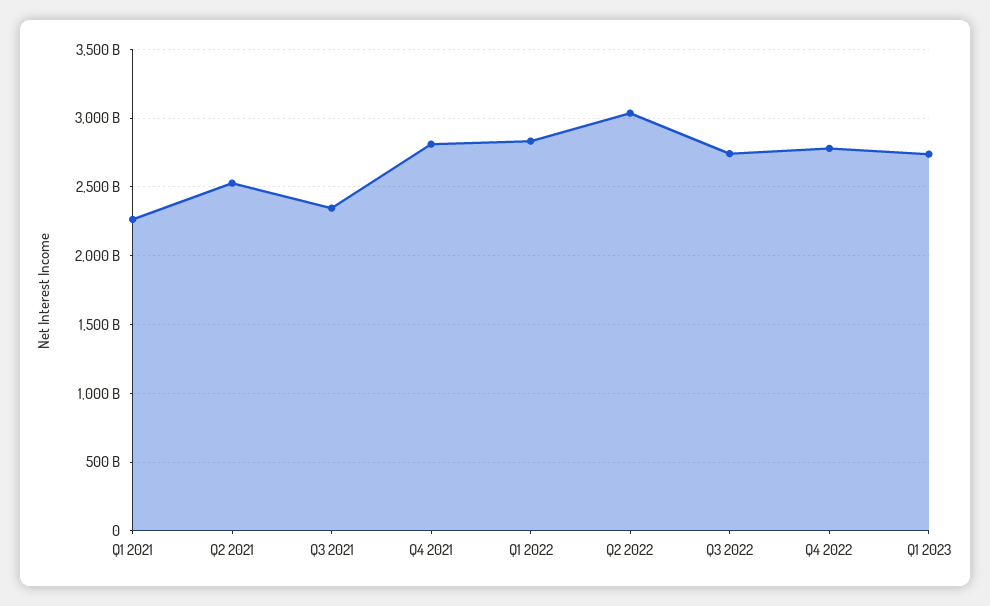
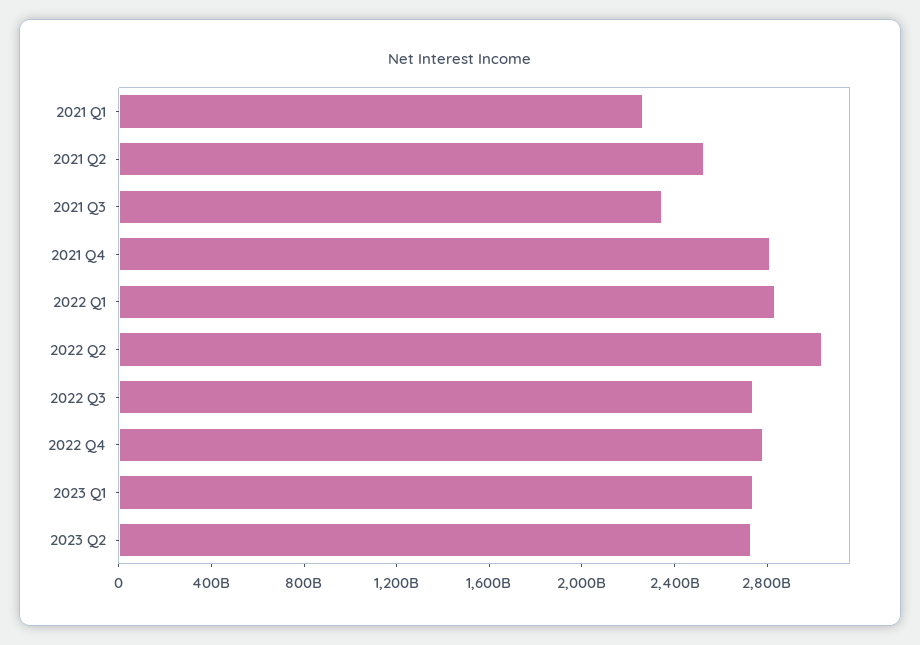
2023 Q2: none -> 2700000000000

